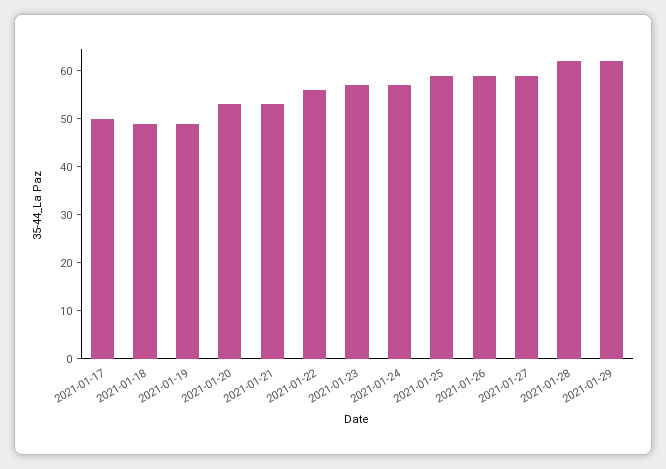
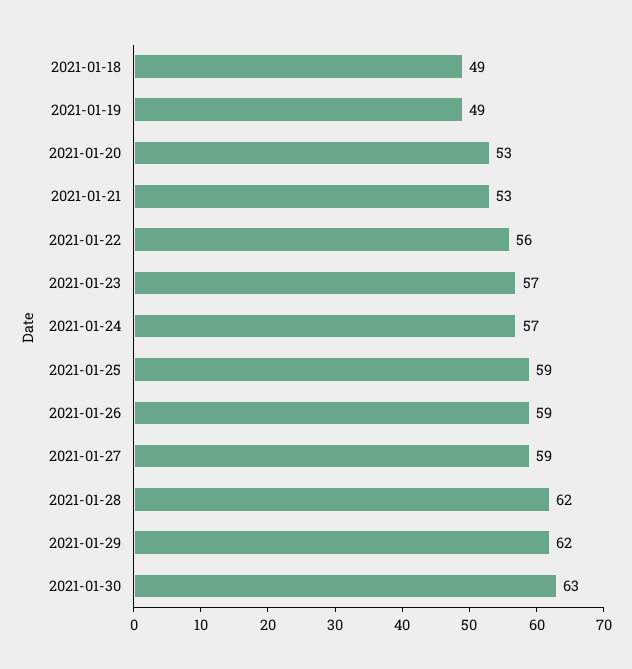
2021-01-17: 50 -> none
2021-01-30: none -> 63

